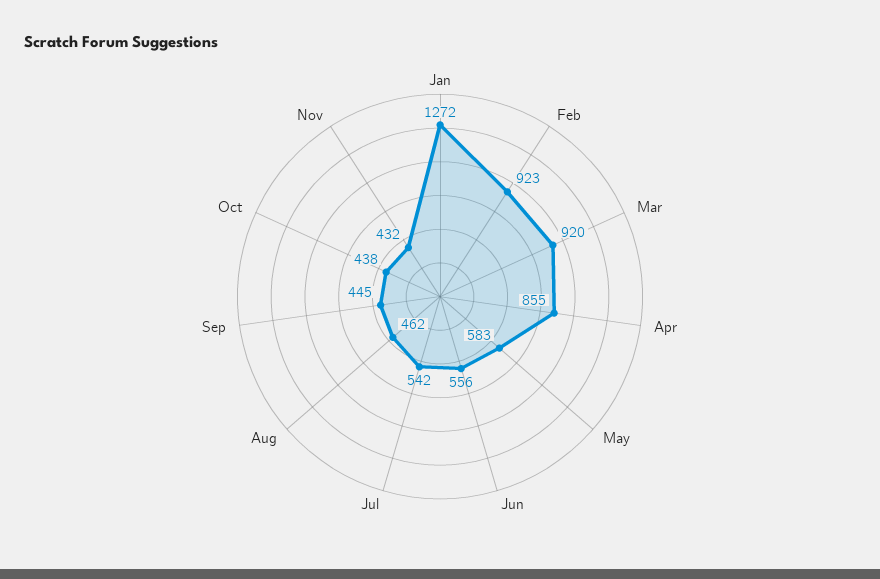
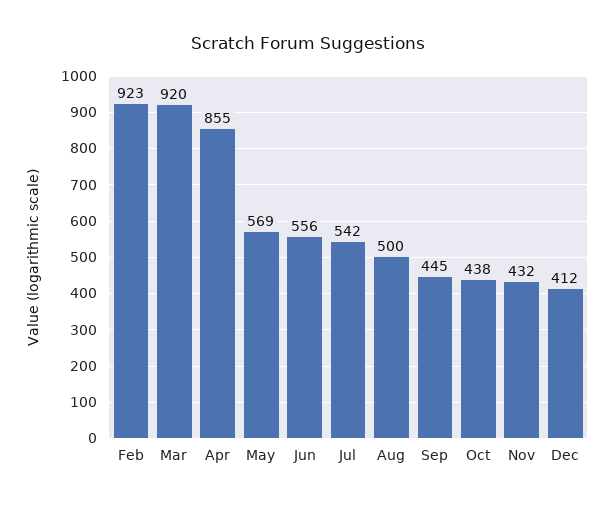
Jan: 1272 -> none
May: 583 -> 569
Aug: 462 -> 500
Dec: none -> 412

